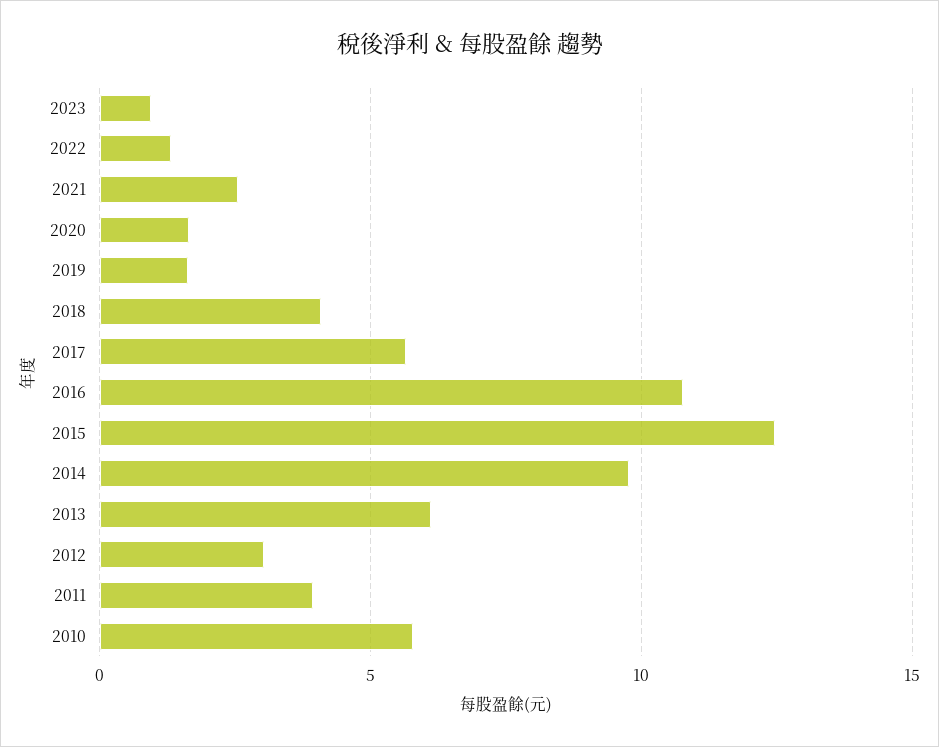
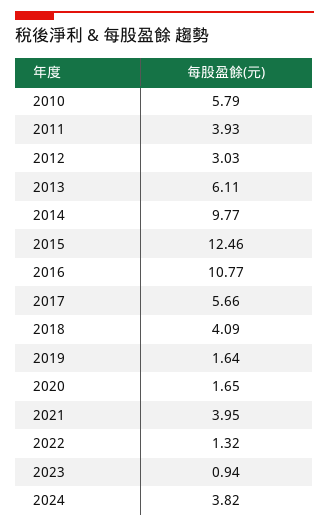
2021: 2.5 -> 3.95
2024: none -> 3.82

